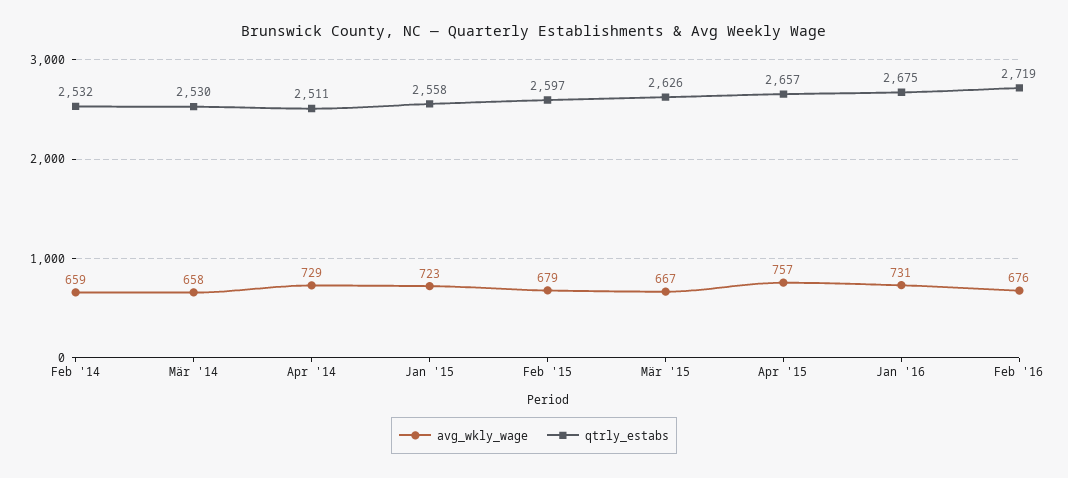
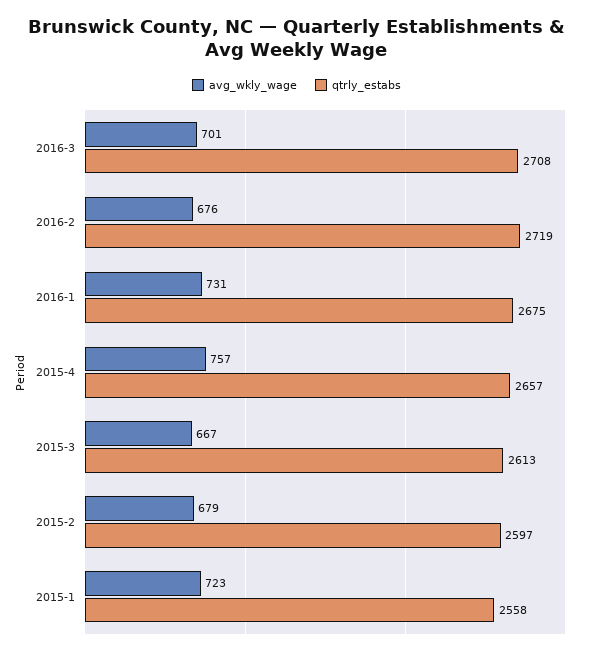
avg_wkly_wage, Feb '14: 659 -> none
qtrly_estabs, Feb '14: 2532 -> none
avg_wkly_wage, Mär '14: 658 -> none
qtrly_estabs, Mär '14: 2530 -> none
avg_wkly_wage, Apr '14: 729 -> none
qtrly_estabs, Apr '14: 2511 -> none
qtrly_estabs, Mär '15: 2626 -> 2613
avg_wkly_wage, 2016-3: none -> 701
qtrly_estabs, 2016-3: none -> 2708

